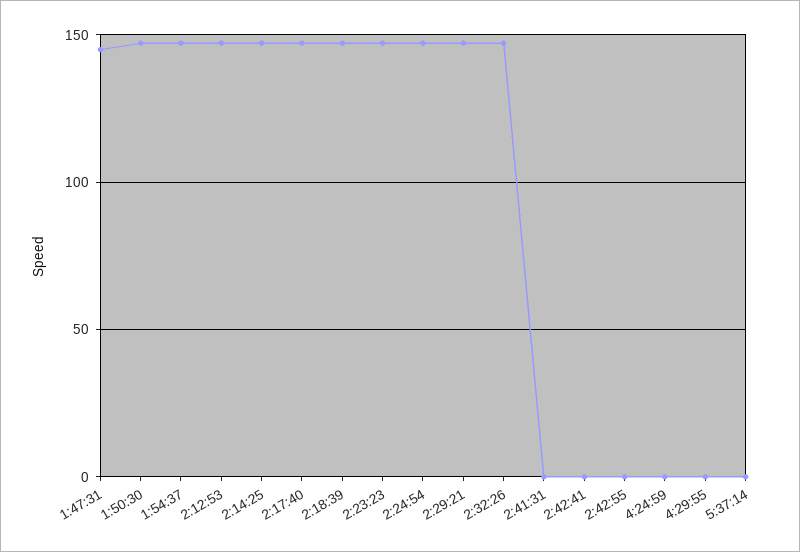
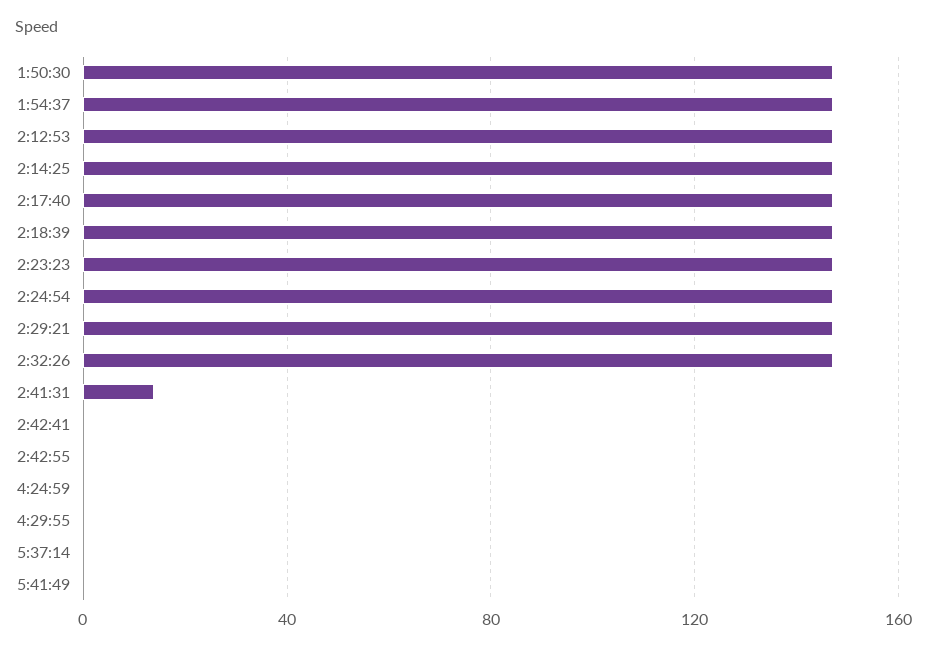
1:47:31: 145 -> none
2:41:31: 0 -> 15
5:41:49: none -> 0

